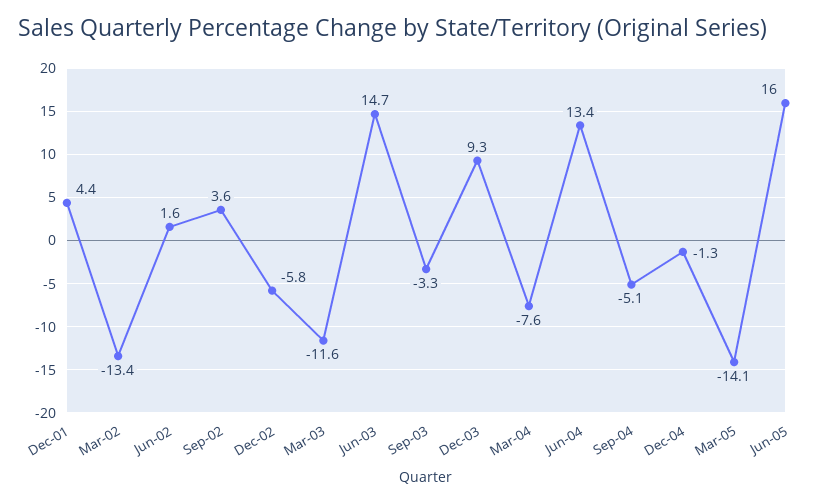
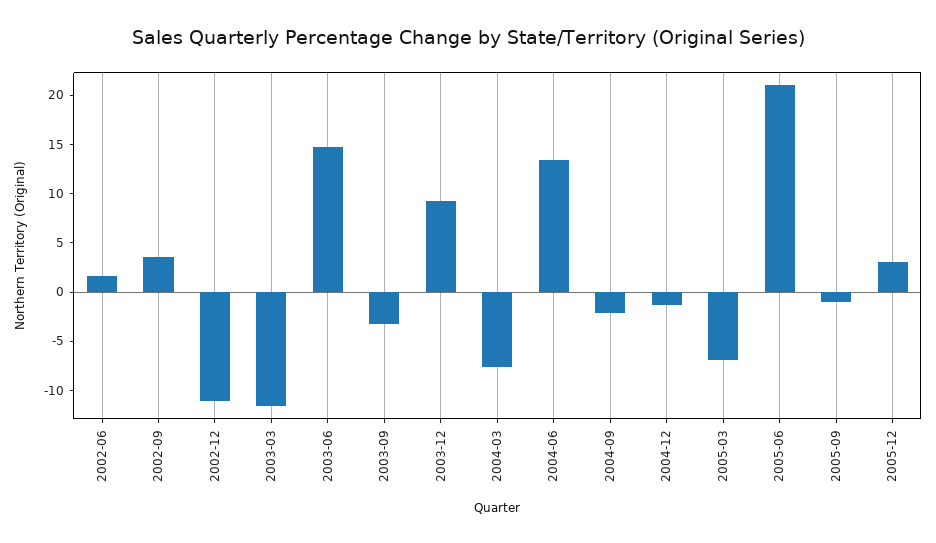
Dec-01: 4.4 -> none
Mar-02: -13.4 -> none
Dec-02: -5.8 -> -11
Sep-04: -5.1 -> -2
Mar-05: -14.1 -> -7
Jun-05: 16 -> 21
2005-09: none -> -1
2005-12: none -> 3

